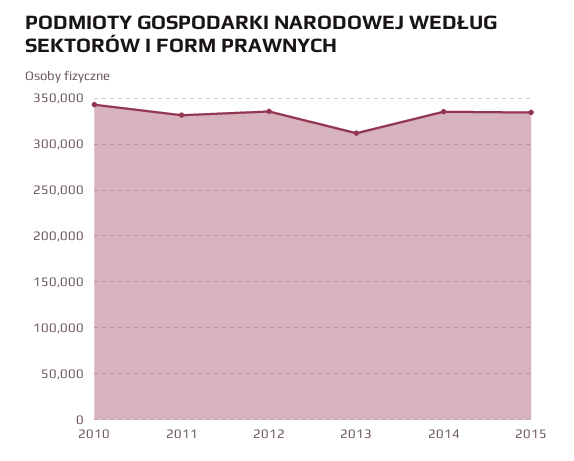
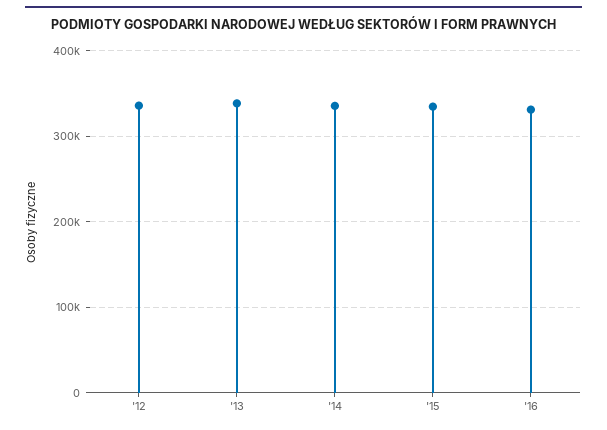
2010: 340000 -> none
2011: 330000 -> none
2013: 310000 -> 340000
'16: none -> 330000

